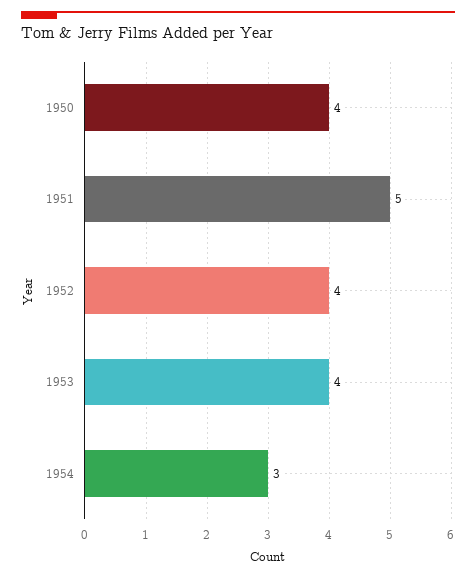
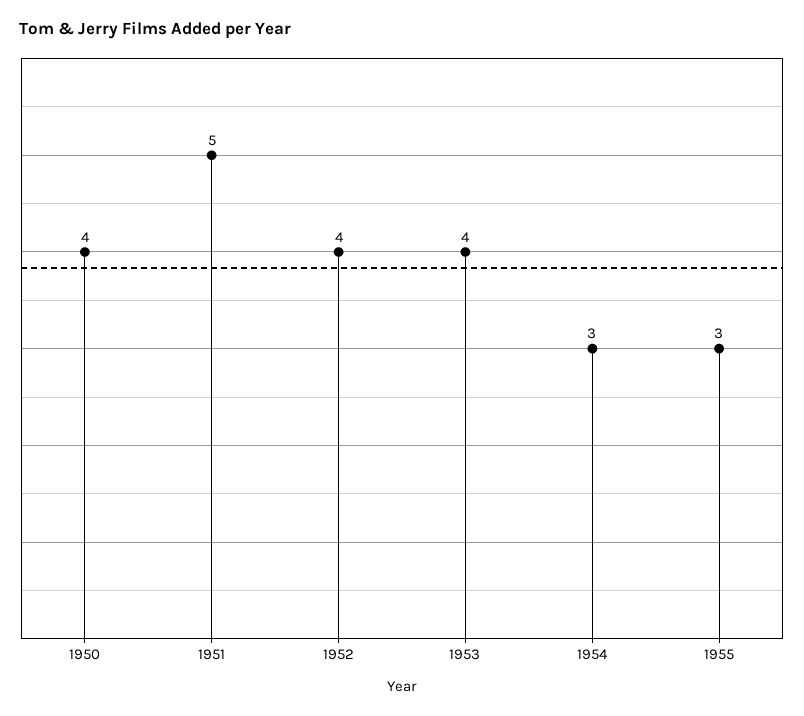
1955: none -> 3

